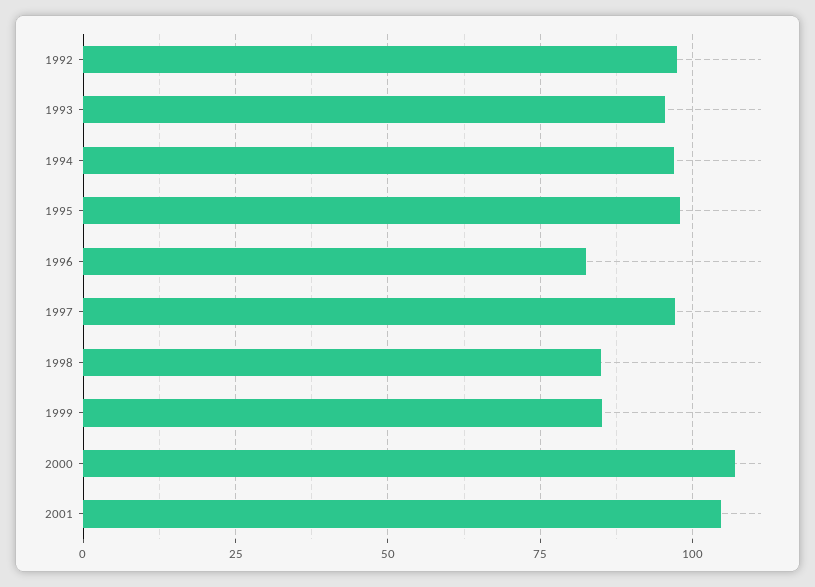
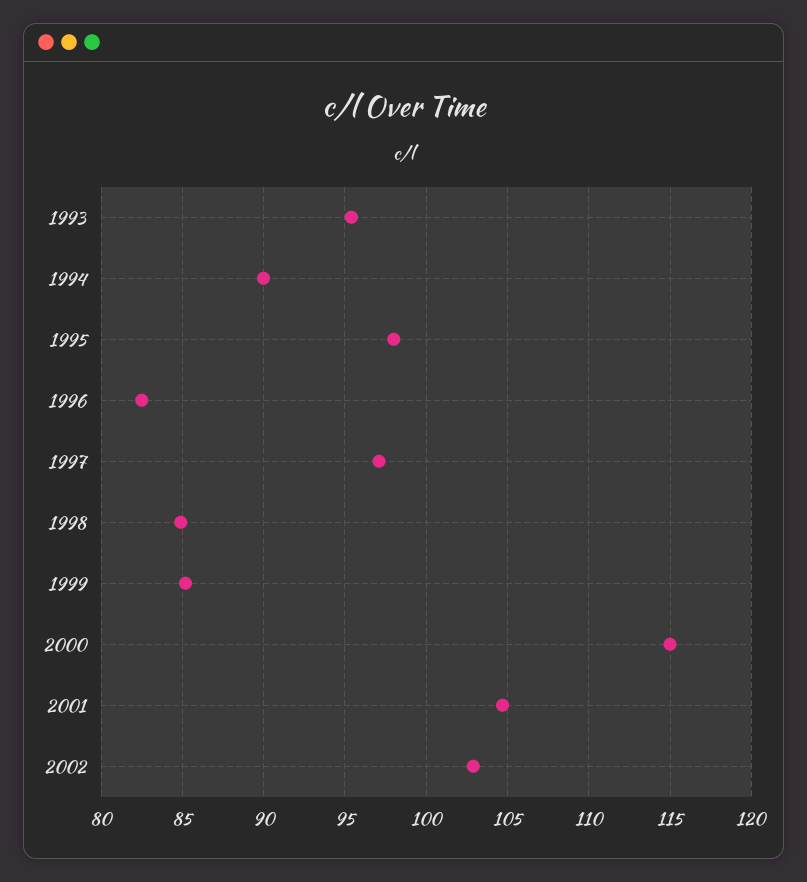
1992: 97.5 -> none
1994: 97.5 -> 90
2000: 107.5 -> 115
2002: none -> 103

